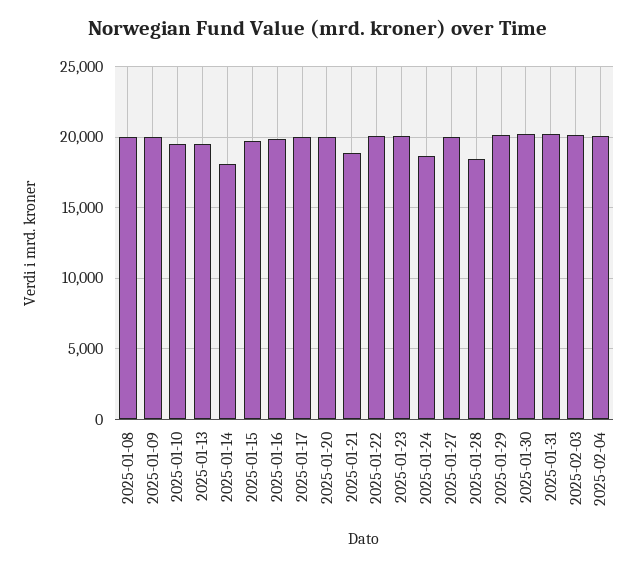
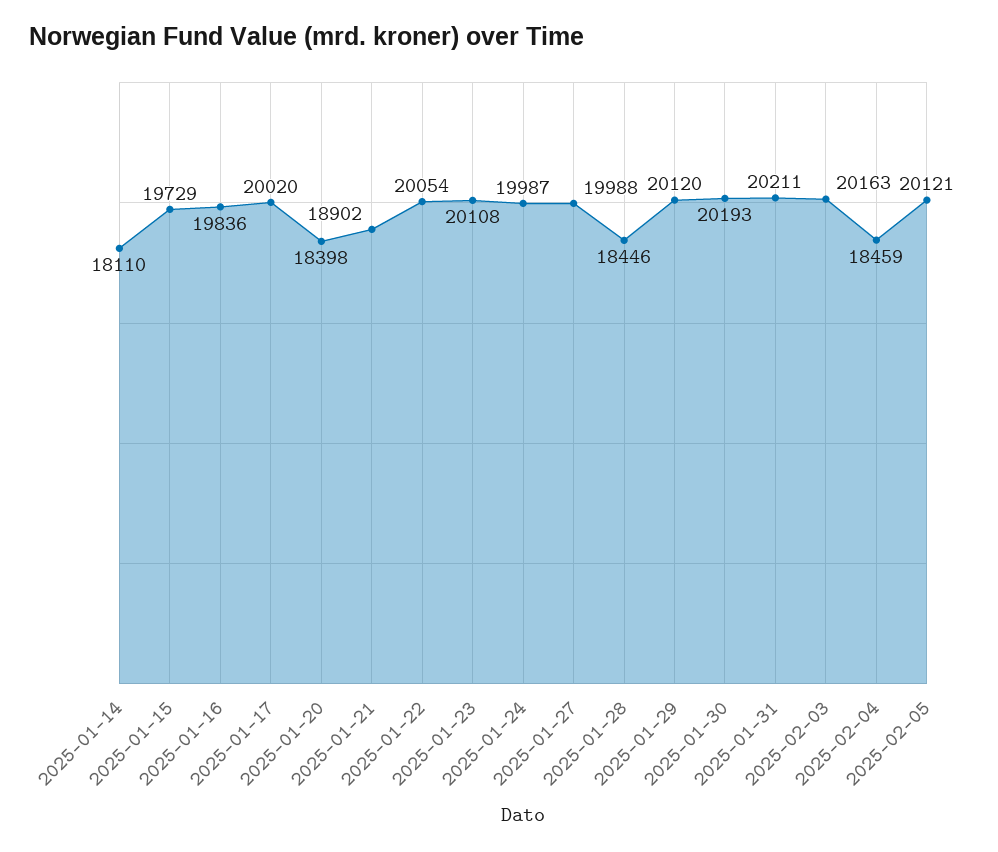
2025-01-08: 20000 -> none
2025-01-09: 20000 -> none
2025-01-10: 19500 -> none
2025-01-13: 19500 -> none
2025-01-20: 20000 -> 18398
2025-01-24: 18500 -> 19987
2025-02-04: 20000 -> 18459
2025-02-05: none -> 20121

